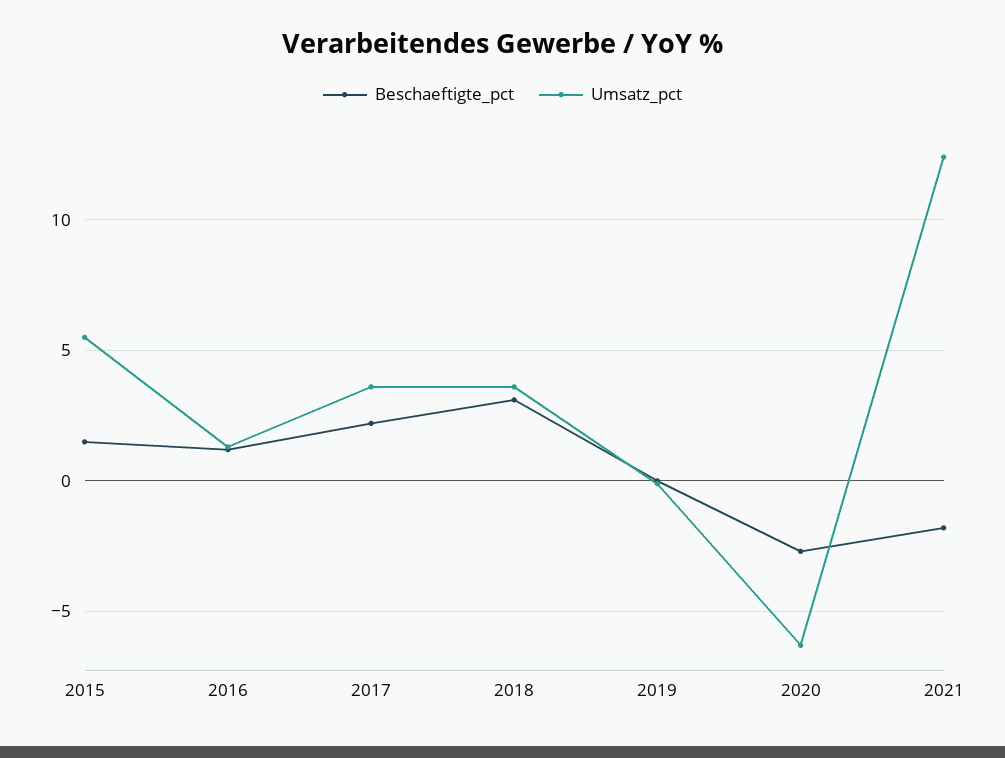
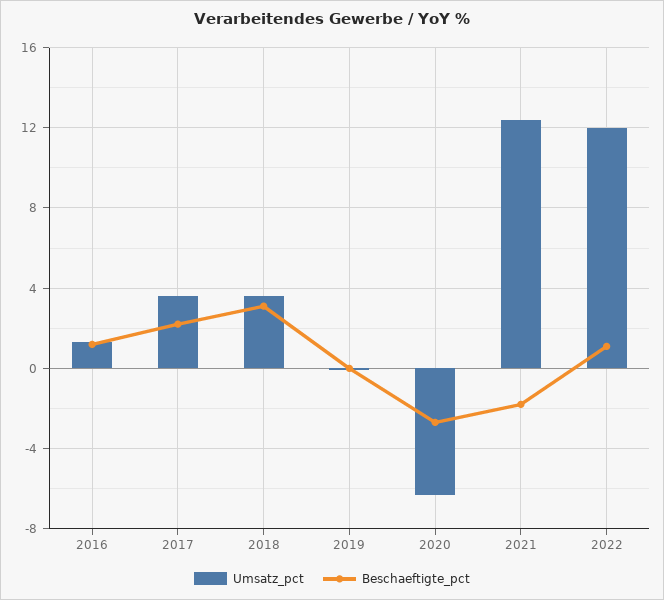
Beschaeftigte_pct, 2015: 1.5 -> none
Umsatz_pct, 2015: 5.5 -> none
Umsatz_pct, 2022: none -> 12
Beschaeftigte_pct, 2022: none -> 1

